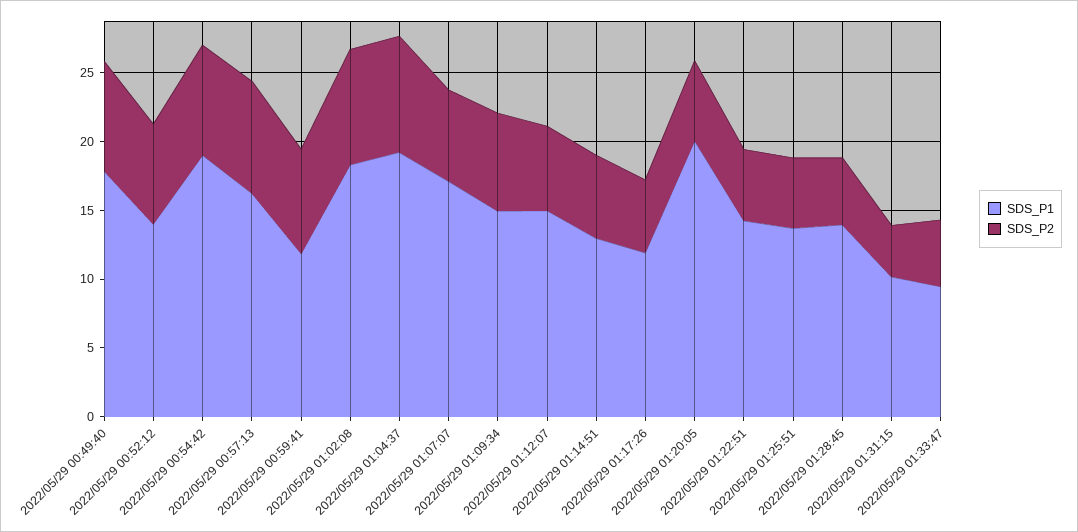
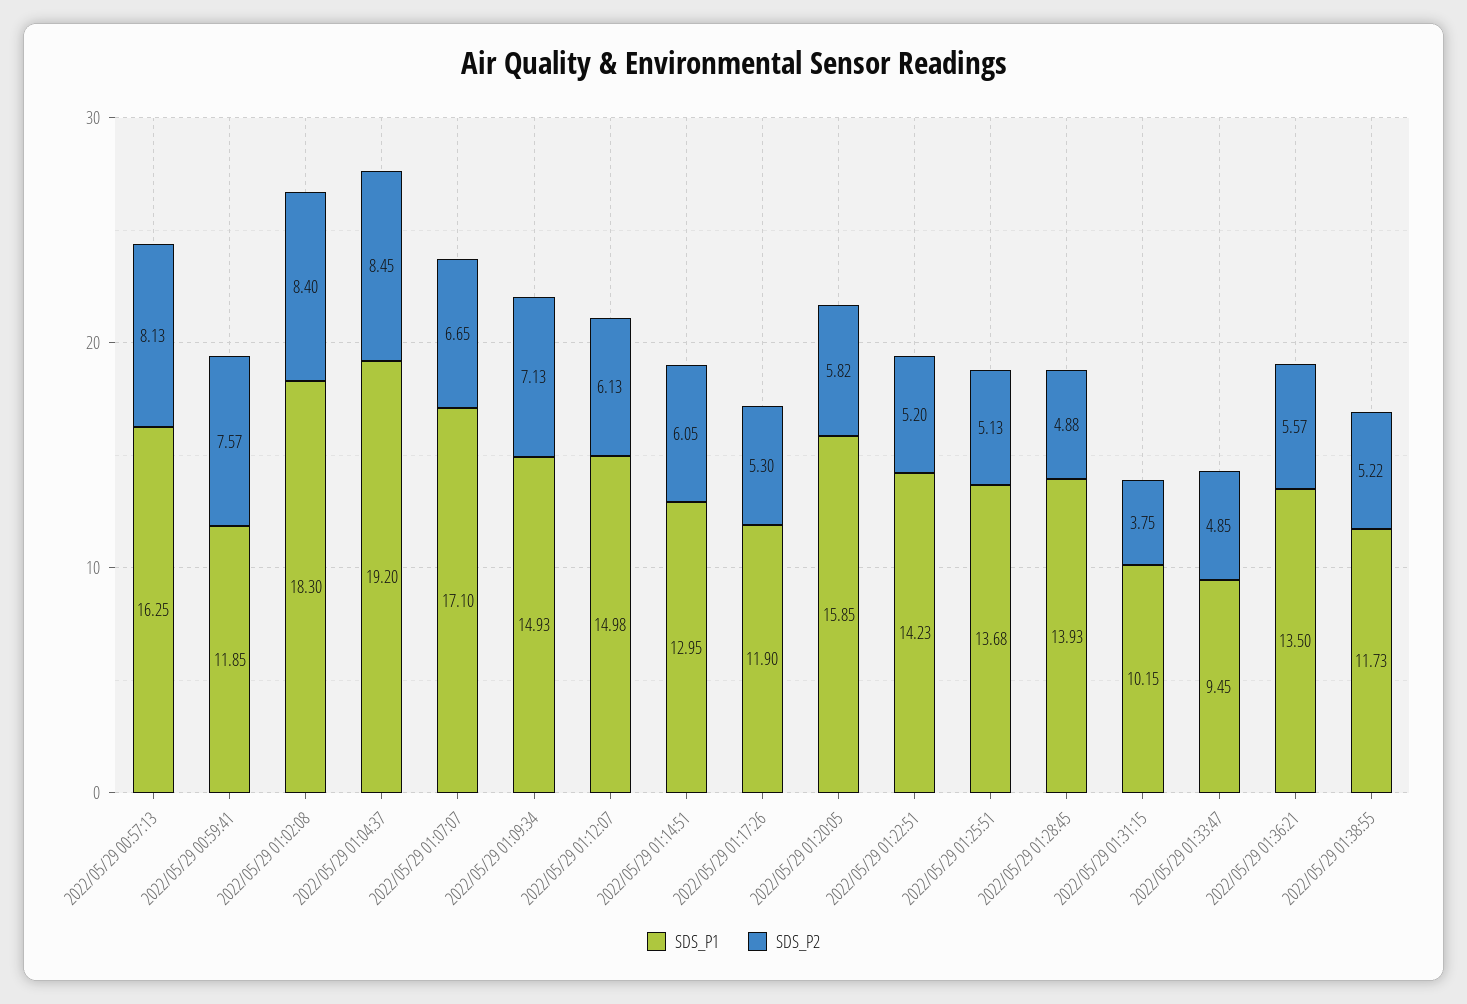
SDS_P1, 2022/05/29 00:49:40: 18 -> none
SDS_P2, 2022/05/29 00:49:40: 8 -> none
SDS_P1, 2022/05/29 00:52:12: 14 -> none
SDS_P2, 2022/05/29 00:52:12: 7 -> none
SDS_P1, 2022/05/29 00:54:42: 19 -> none
SDS_P2, 2022/05/29 00:54:42: 8 -> none
SDS_P1, 2022/05/29 01:20:05: 20 -> 15.85
SDS_P1, 2022/05/29 01:36:21: none -> 13.5
SDS_P2, 2022/05/29 01:36:21: none -> 5.57
SDS_P1, 2022/05/29 01:38:55: none -> 11.73
SDS_P2, 2022/05/29 01:38:55: none -> 5.22

